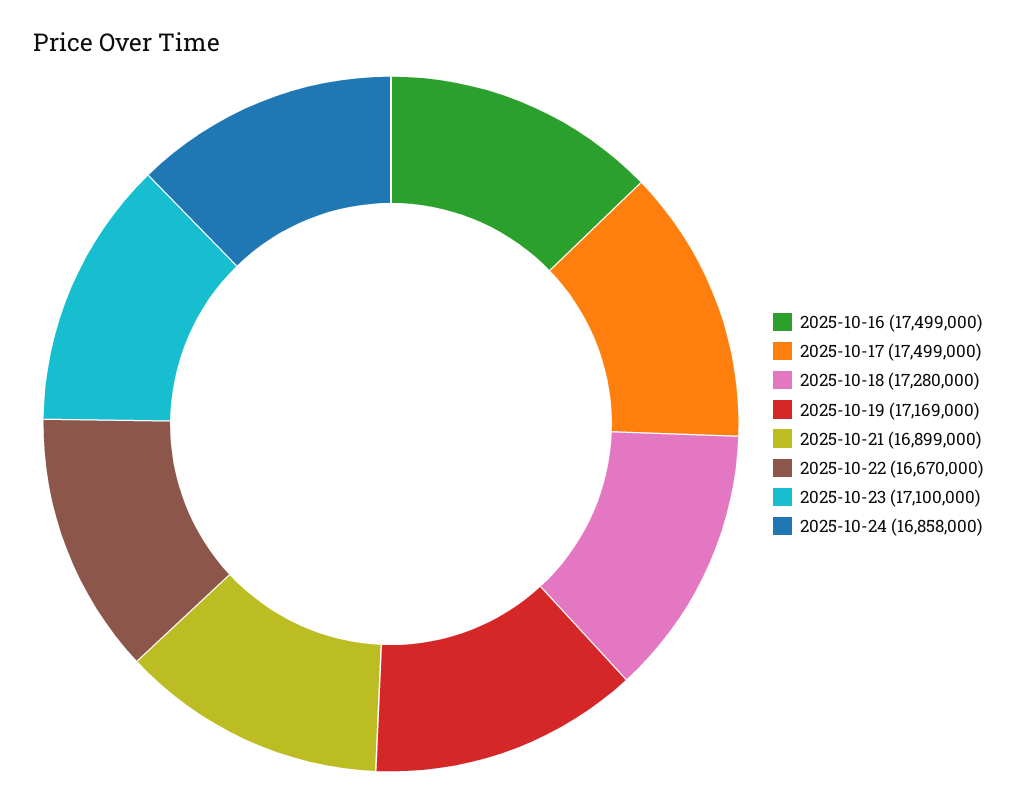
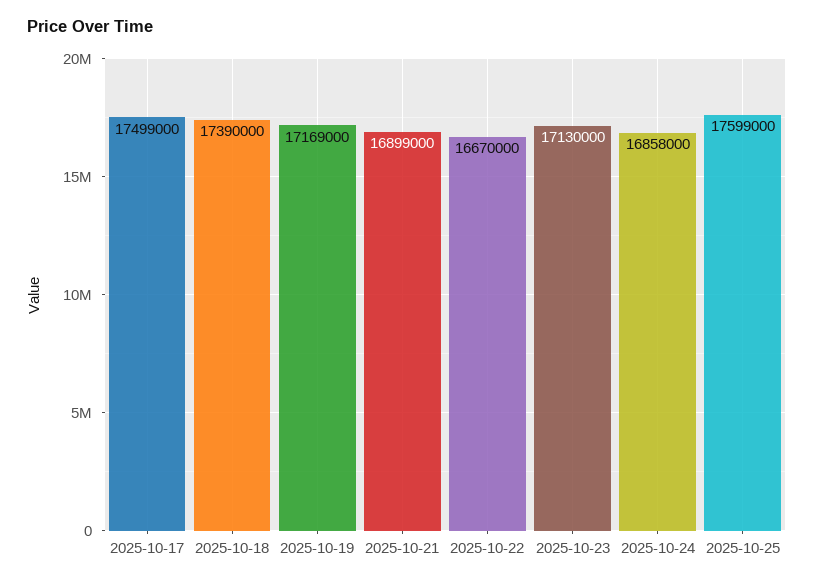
2025-10-16: 17499000 -> none
2025-10-18: 17280000 -> 17390000
2025-10-23: 17100000 -> 17130000
2025-10-25: none -> 17599000

